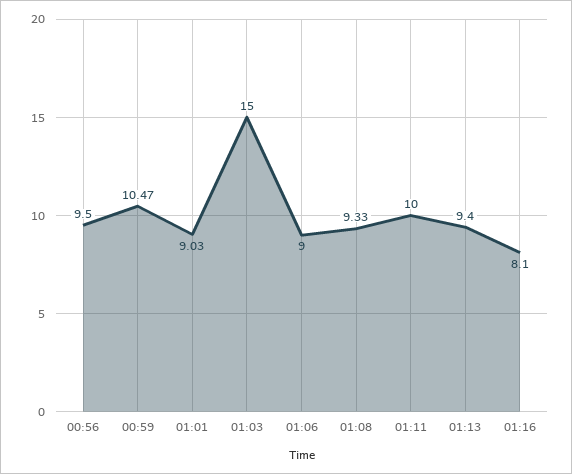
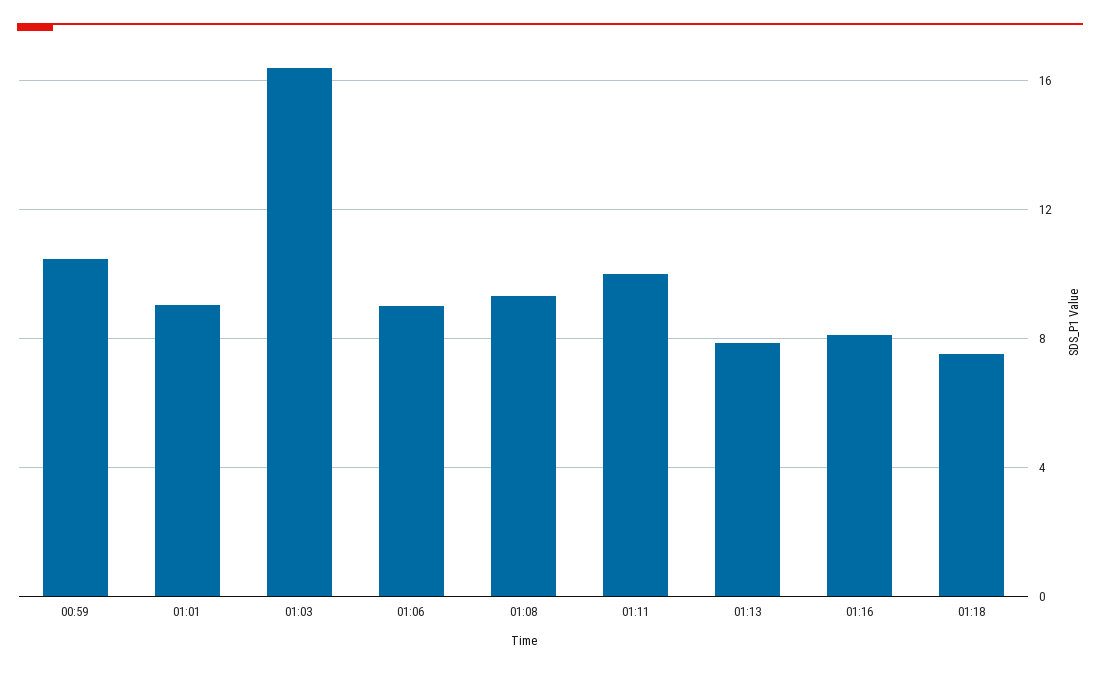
00:56: 9.5 -> none
01:03: 15 -> 16.5
01:13: 9.4 -> 8
01:18: none -> 7.5

